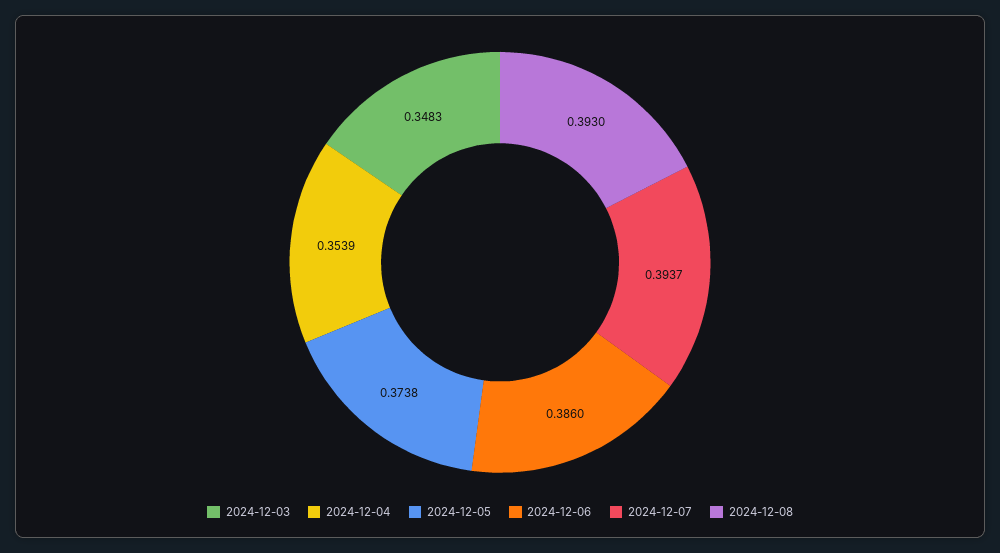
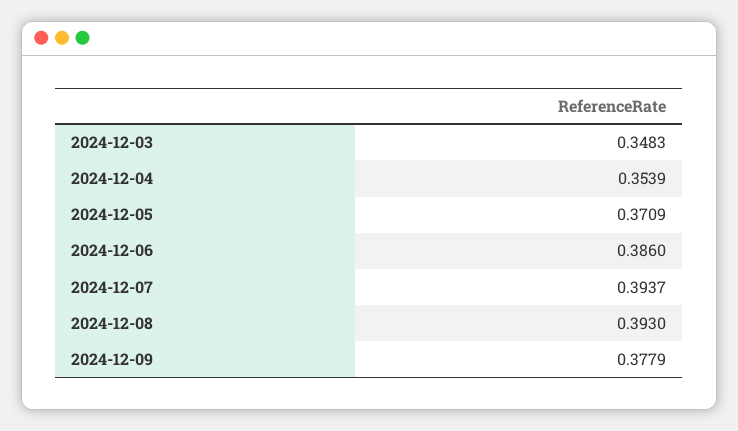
2024-12-05: 0.3738 -> 0.3709
2024-12-09: none -> 0.3779

